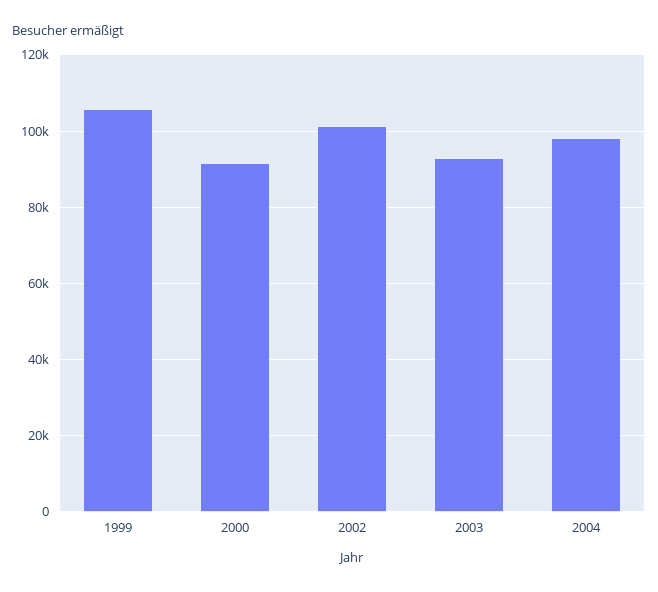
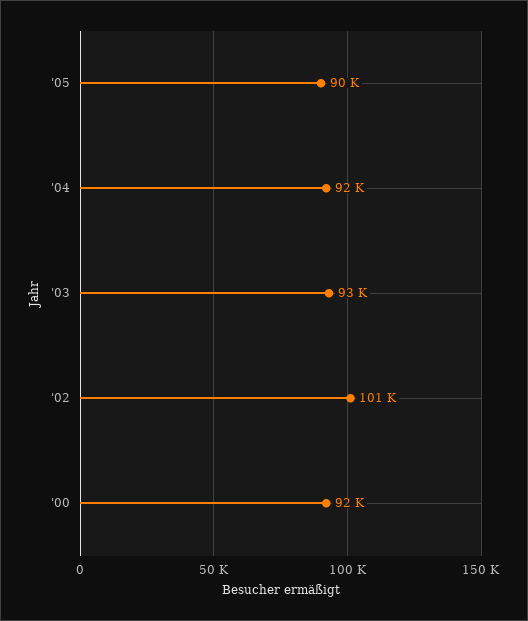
1999: 106000 -> none
2004: 98000 -> 92000
'05: none -> 90000

